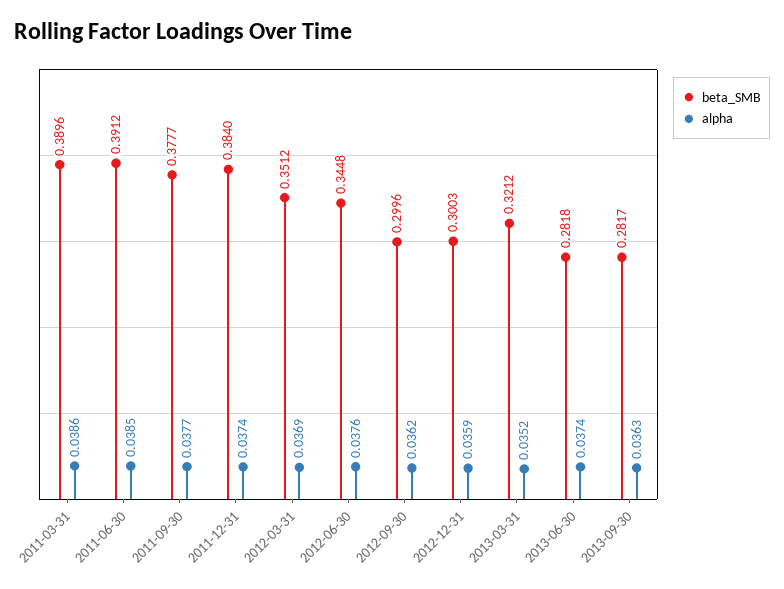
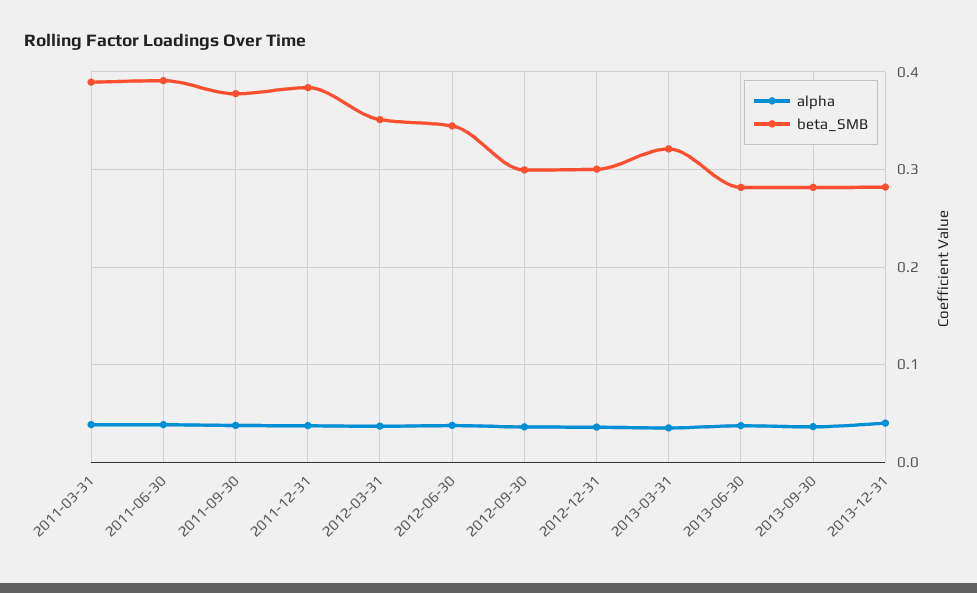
alpha, 2013-12-31: none -> 0.04
beta_SMB, 2013-12-31: none -> 0.28

